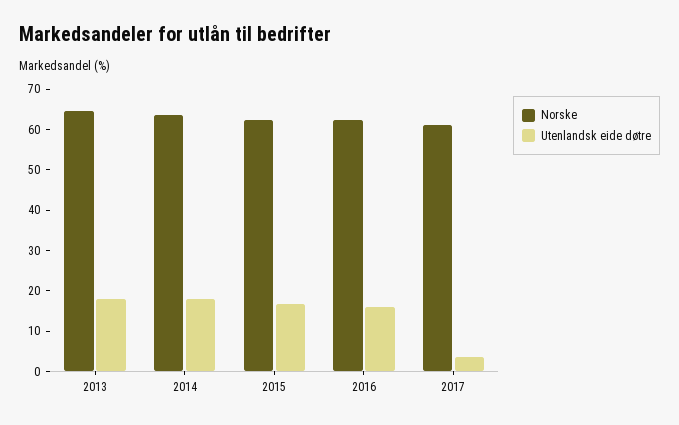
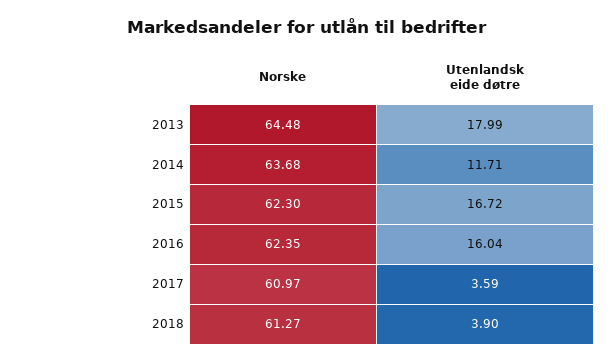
Utenlandsk eide døtre, 2014: 18 -> 11.71
Norske, 2018: none -> 61.27
Utenlandsk eide døtre, 2018: none -> 3.9

